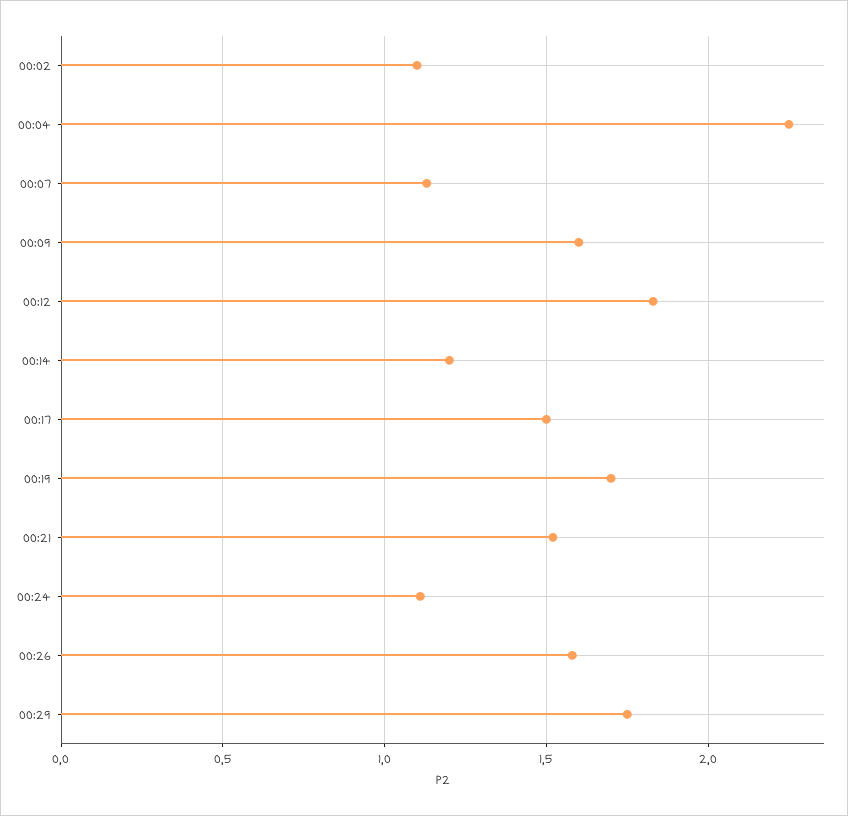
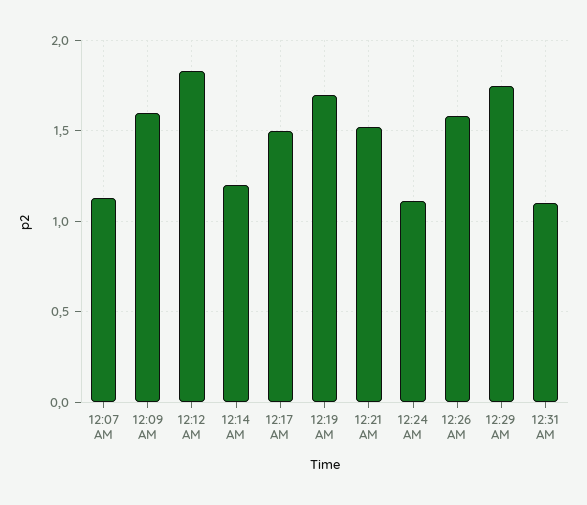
00:02: 1.1 -> none
00:04: 2.25 -> none
12:31 AM: none -> 1.1

